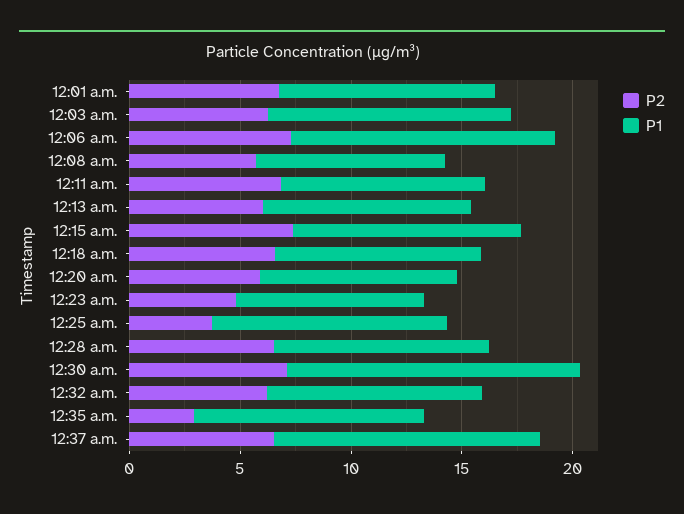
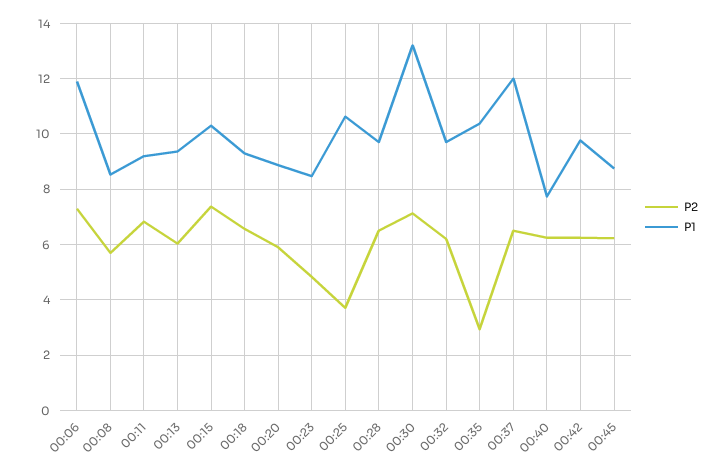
P2, 12:01 a.m.: 7 -> none
P1, 12:01 a.m.: 10 -> none
P2, 12:03 a.m.: 6 -> none
P1, 12:03 a.m.: 11 -> none
P2, 00:40: none -> 6.25
P1, 00:40: none -> 7.75
P2, 00:42: none -> 6.25
P1, 00:42: none -> 9.75
P2, 00:45: none -> 6.25
P1, 00:45: none -> 8.75

